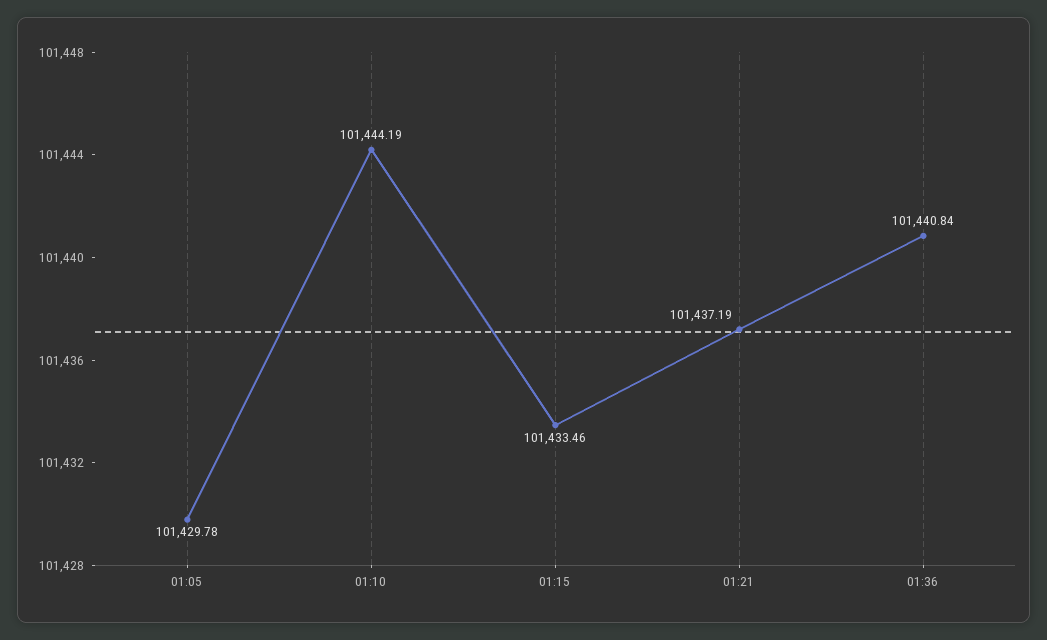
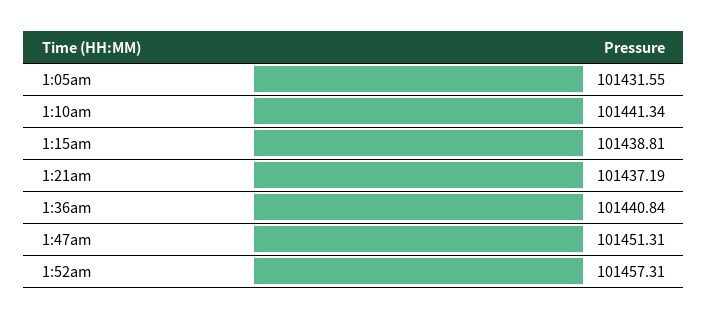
01:05: 101429.78 -> 101431.55
01:10: 101444.19 -> 101441.34
01:15: 101433.46 -> 101438.81
1:47am: none -> 101451.31
1:52am: none -> 101457.31

